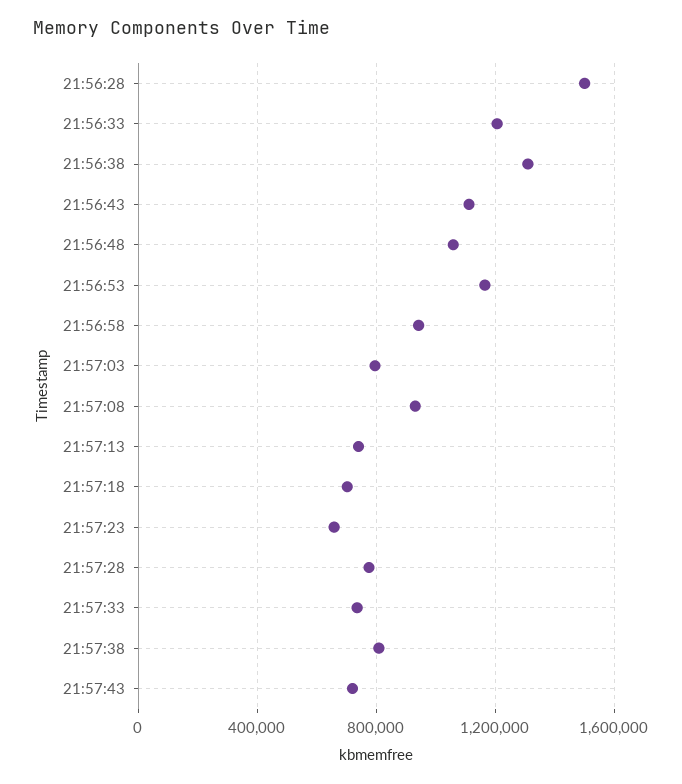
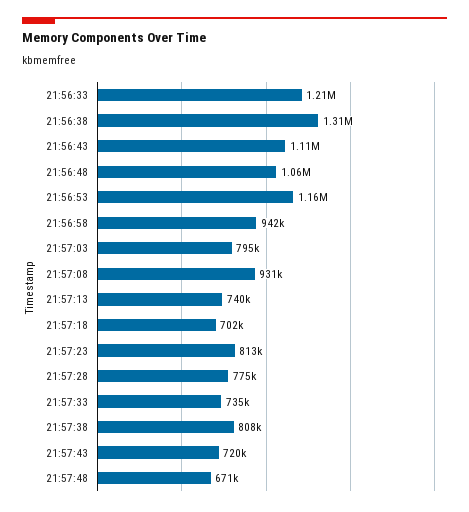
21:56:28: 1500000 -> none
21:57:23: 650000 -> 813000
21:57:48: none -> 671000

